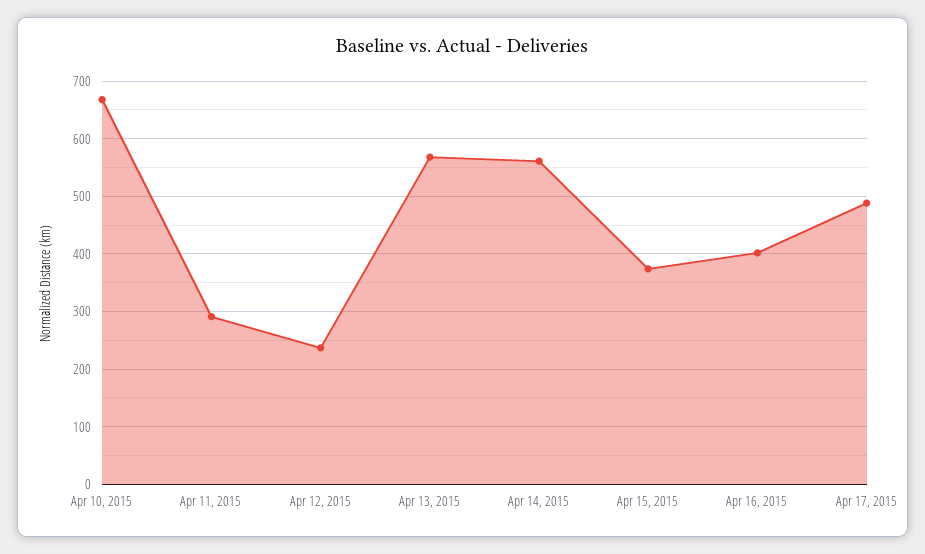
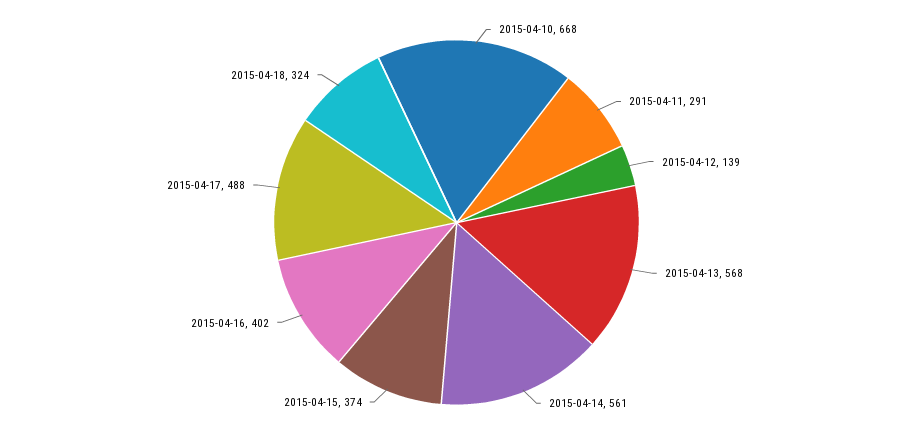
Apr 12, 2015: 240 -> 139
2015-04-18: none -> 324

